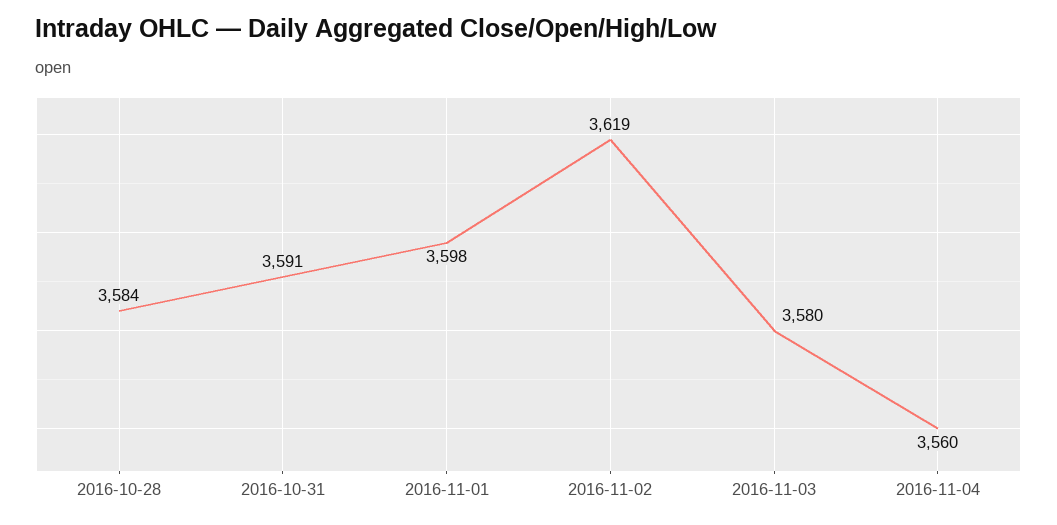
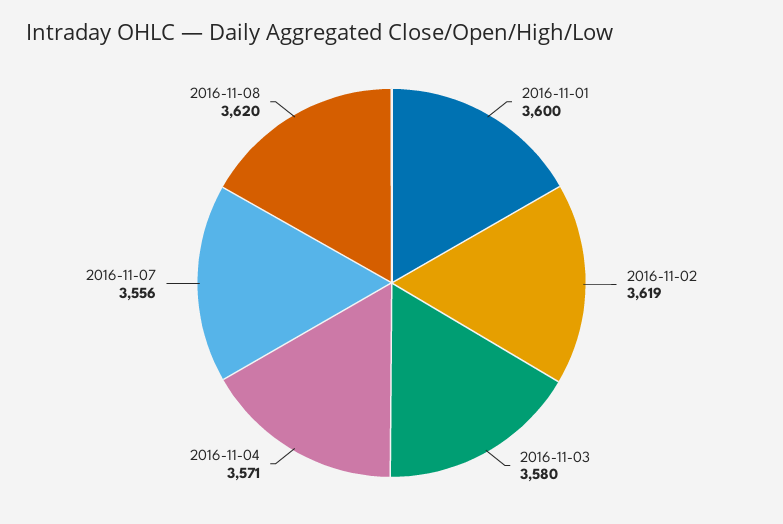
2016-10-28: 3584 -> none
2016-10-31: 3591 -> none
2016-11-01: 3598 -> 3600
2016-11-04: 3560 -> 3571
2016-11-07: none -> 3556
2016-11-08: none -> 3620

